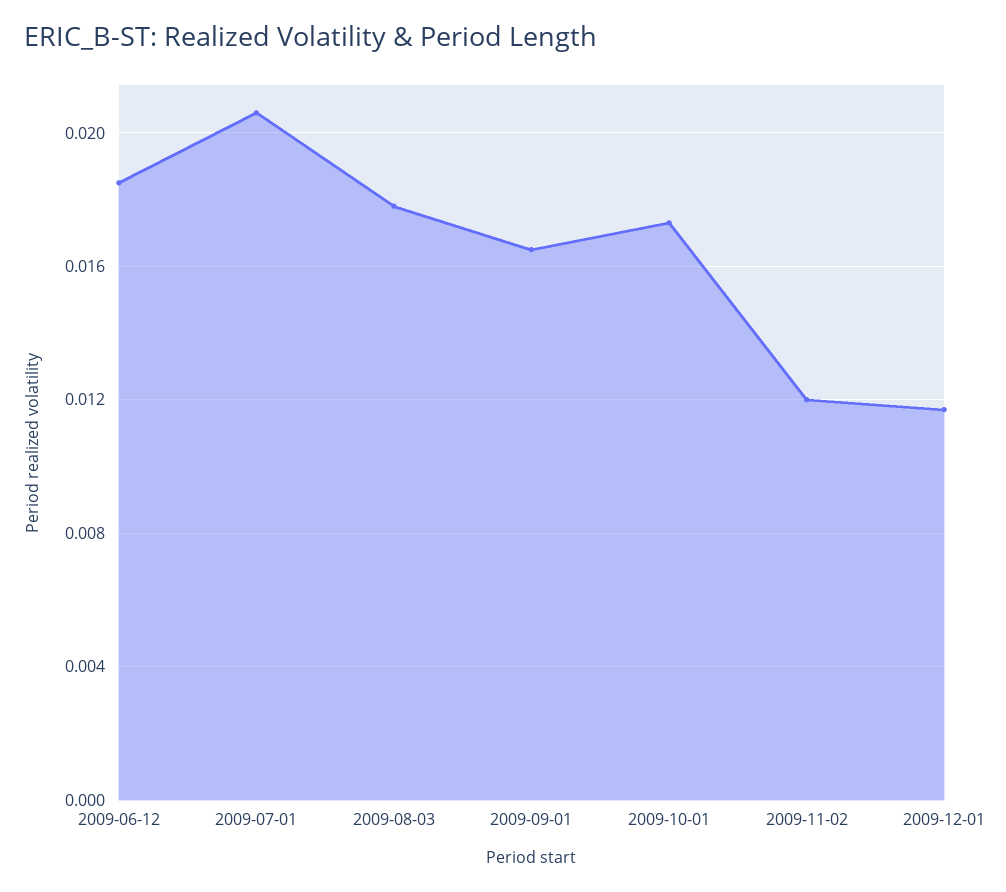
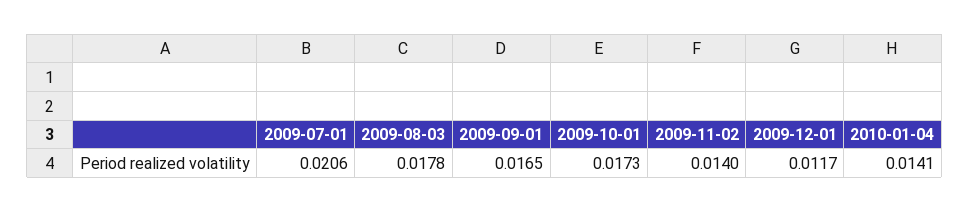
2009-06-12: 0.0185 -> none
2009-11-02: 0.012 -> 0.014
2010-01-04: none -> 0.0141

